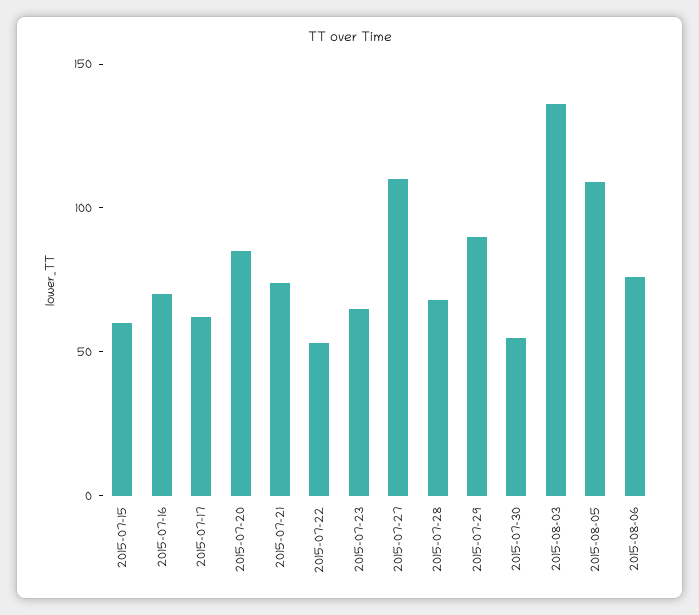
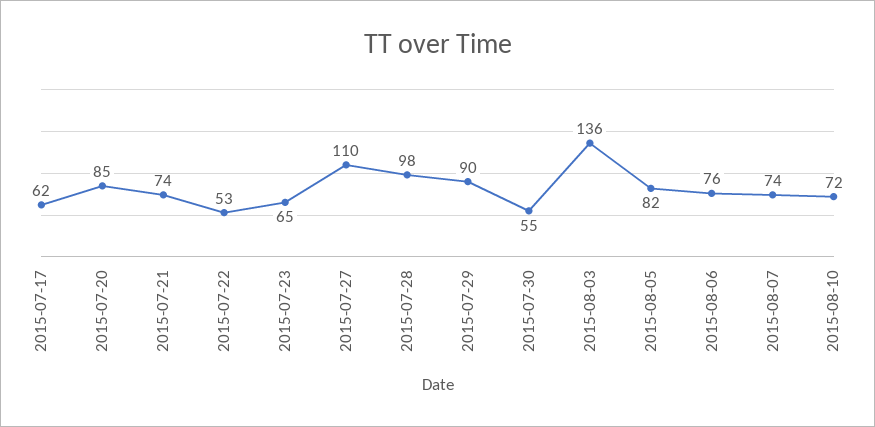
2015-07-15: 60 -> none
2015-07-16: 70 -> none
2015-07-28: 70 -> 98
2015-08-05: 110 -> 82
2015-08-07: none -> 74
2015-08-10: none -> 72

